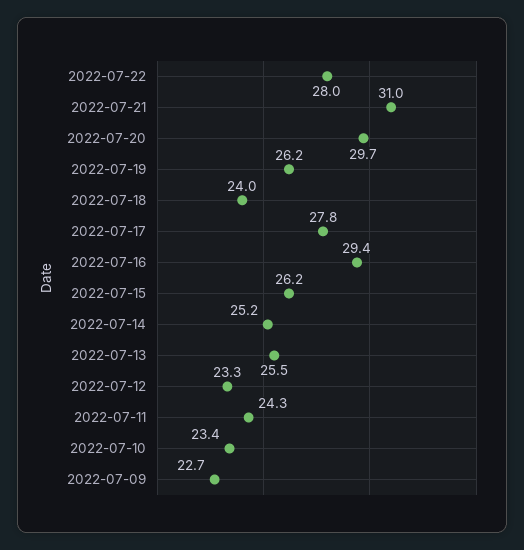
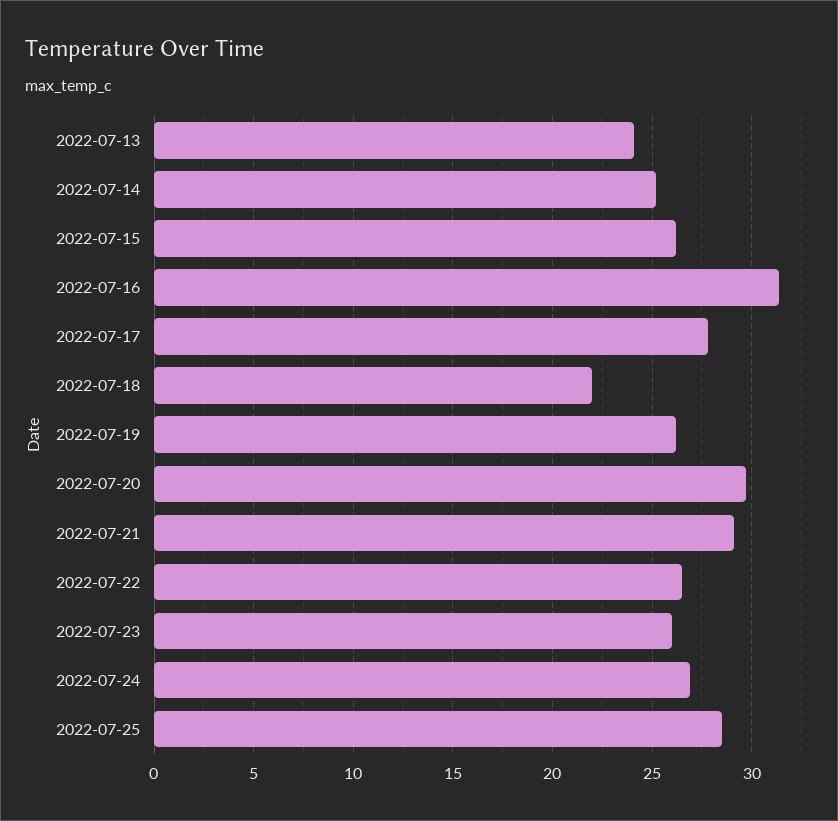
2022-07-22: 28 -> 26.5
2022-07-21: 31 -> 29
2022-07-18: 24 -> 22
2022-07-16: 29.4 -> 31.5
2022-07-13: 25.5 -> 24
2022-07-12: 23.3 -> none
2022-07-11: 24.3 -> none
2022-07-10: 23.4 -> none
2022-07-09: 22.7 -> none
2022-07-23: none -> 26
2022-07-24: none -> 27
2022-07-25: none -> 28.5

